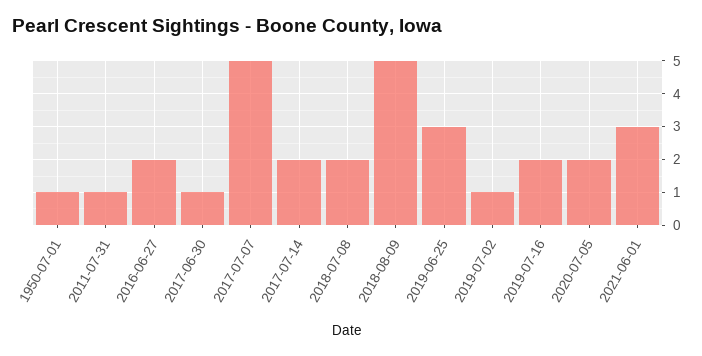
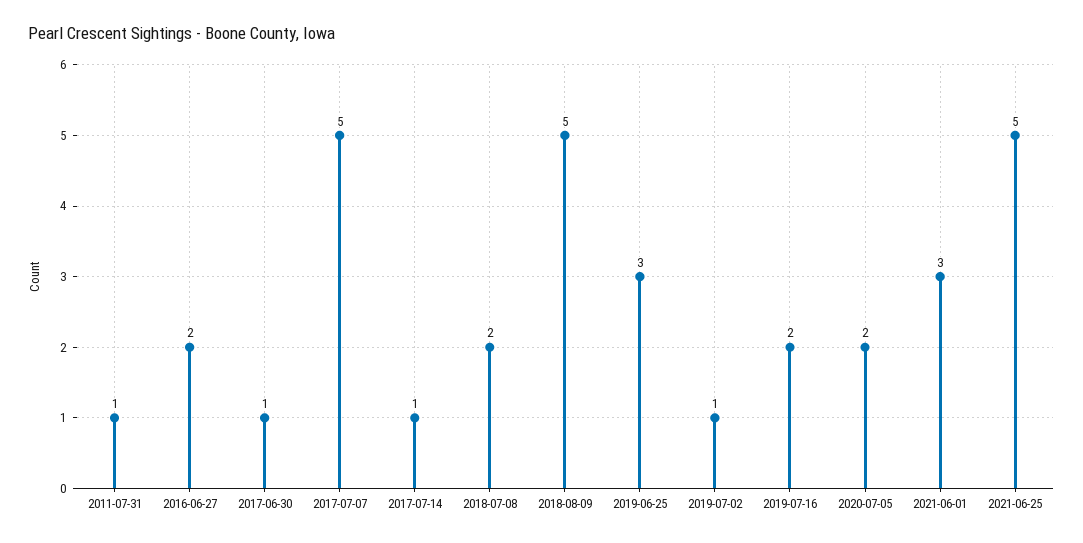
1950-07-01: 1 -> none
2017-07-14: 2 -> 1
2021-06-25: none -> 5

